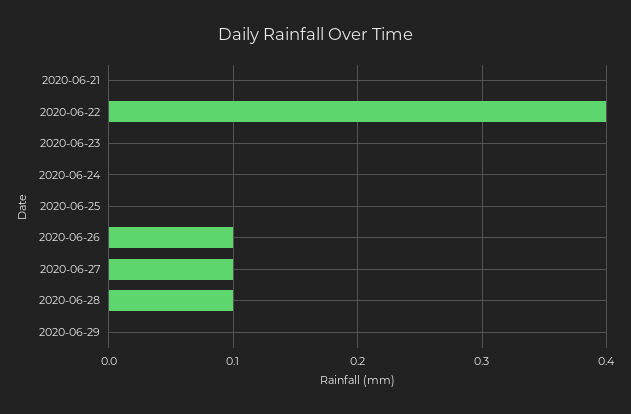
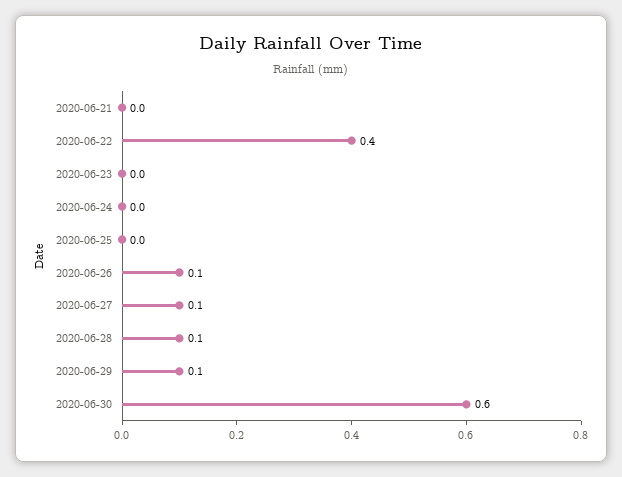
2020-06-29: 0 -> 0.1
2020-06-30: none -> 0.6

